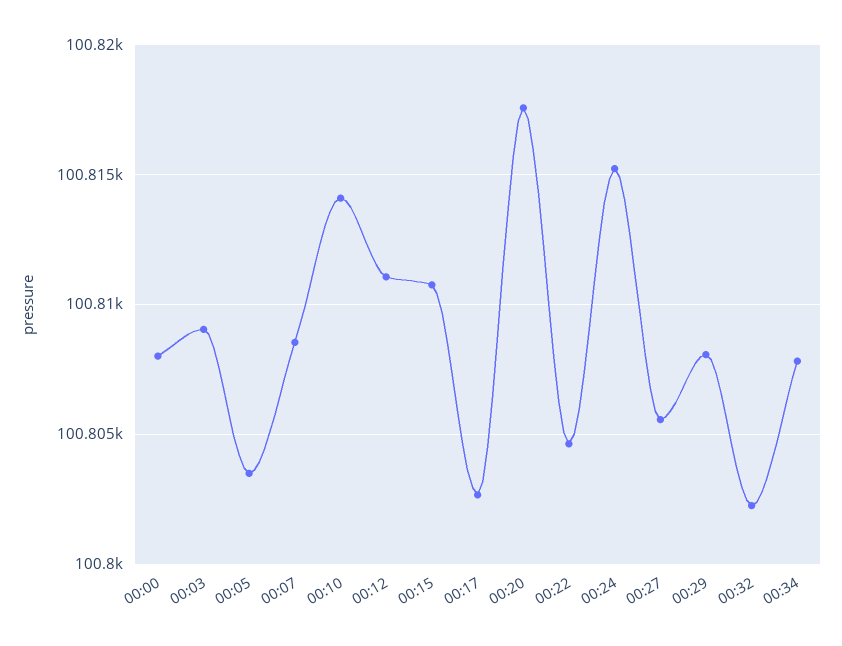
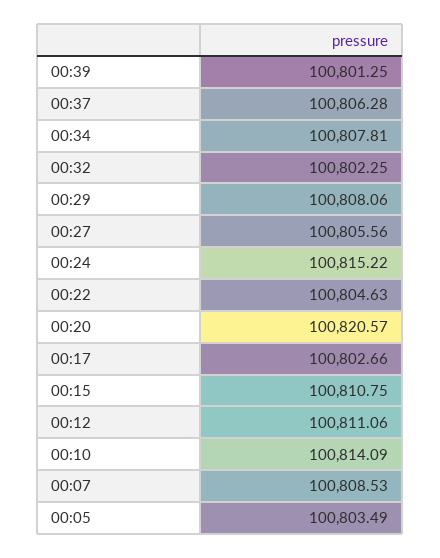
00:00: 100808 -> none
00:03: 100809 -> none
00:20: 100817.5 -> 100820.57
00:39: none -> 100801.25
00:37: none -> 100806.28

